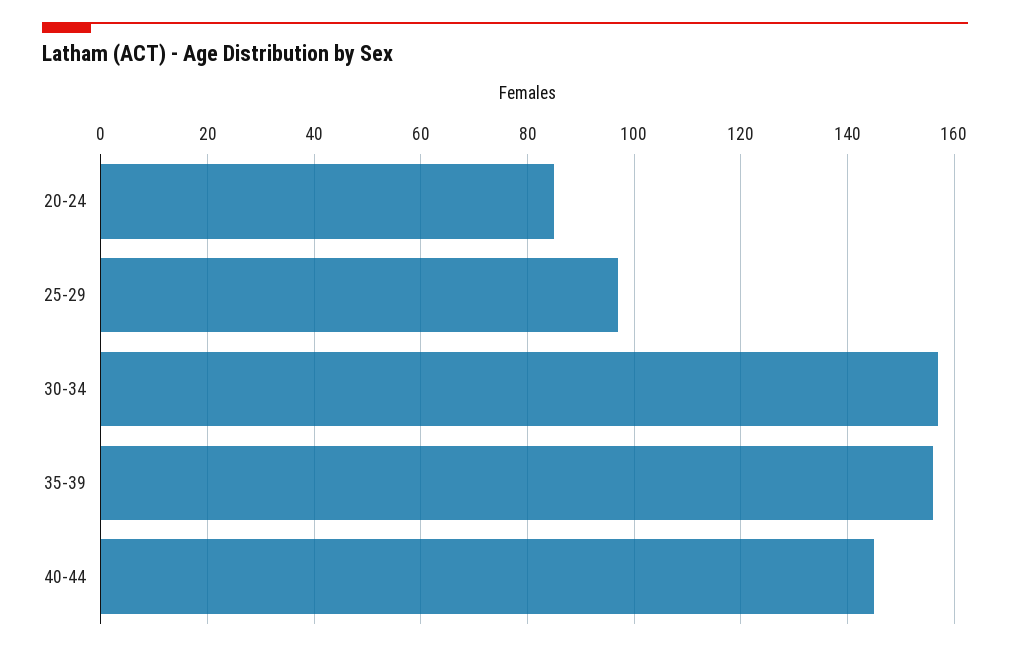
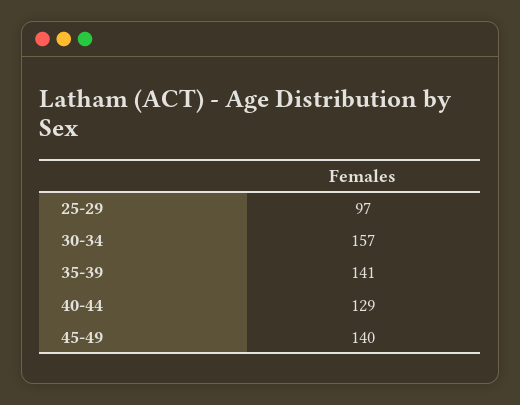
20-24: 85 -> none
35-39: 155 -> 141
40-44: 145 -> 129
45-49: none -> 140

